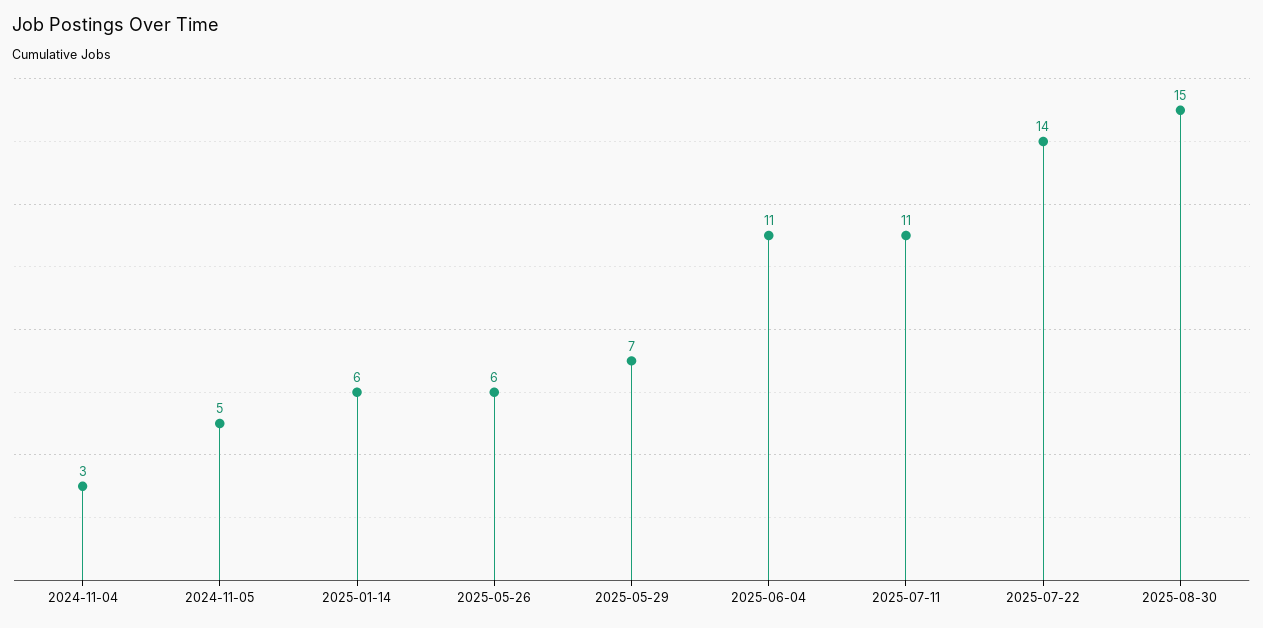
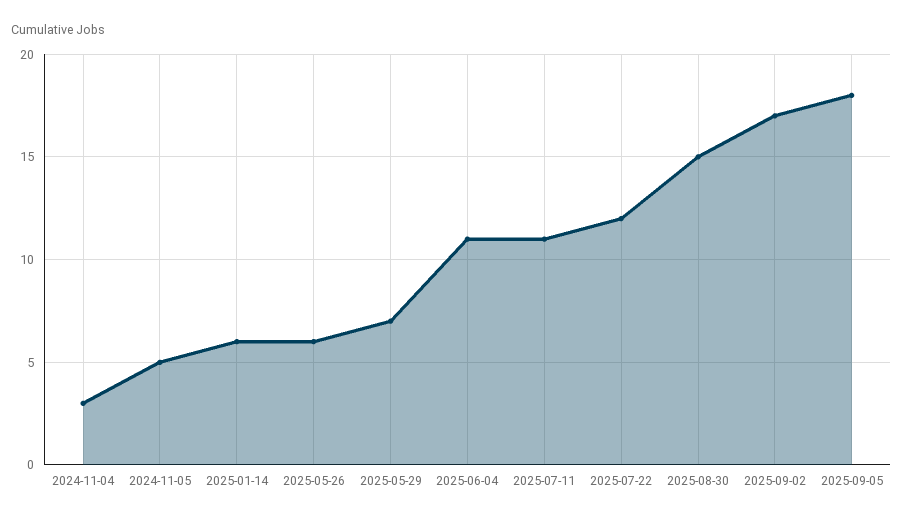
2025-07-22: 14 -> 12
2025-09-02: none -> 17
2025-09-05: none -> 18

